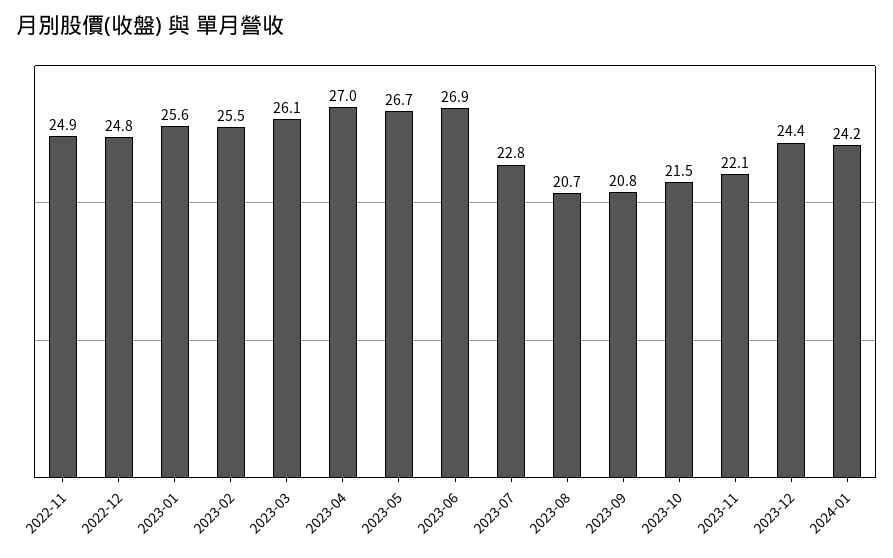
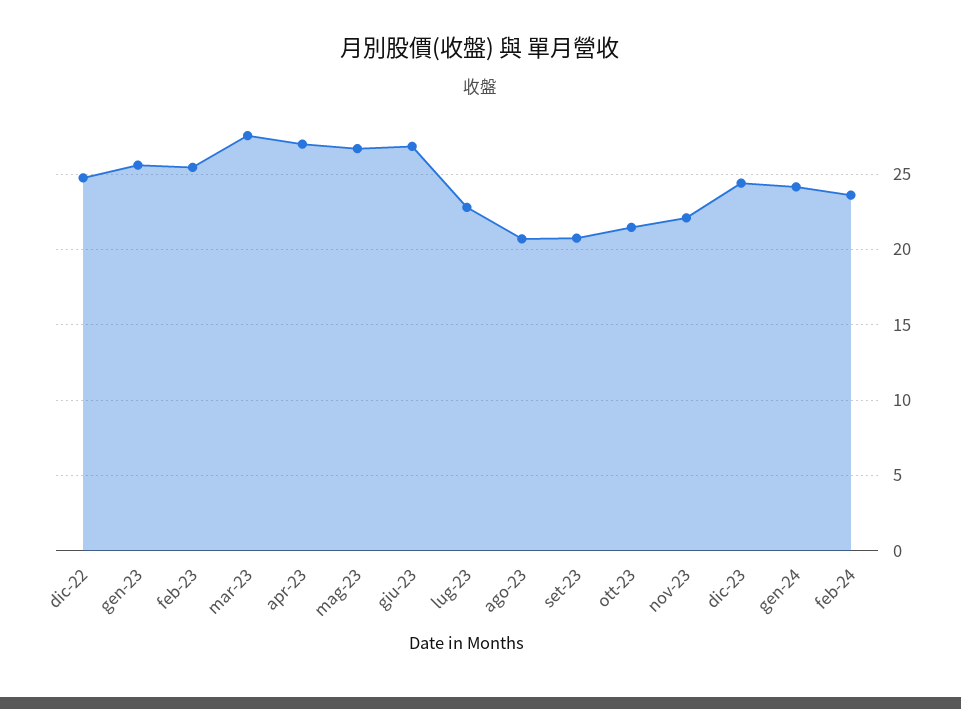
2022-11: 24.9 -> none
2023-03: 26.1 -> 27.5
feb-24: none -> 23.5

